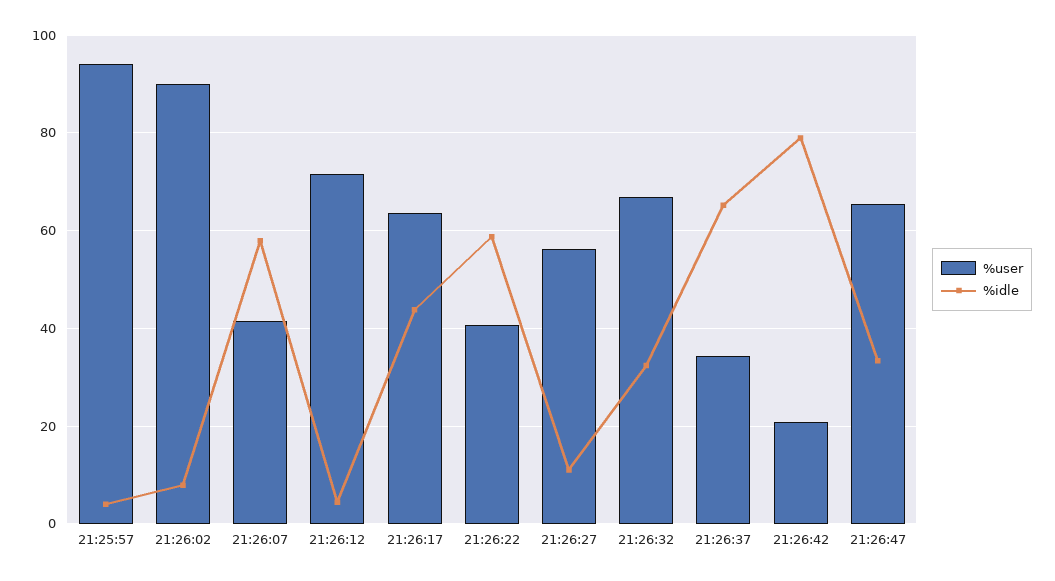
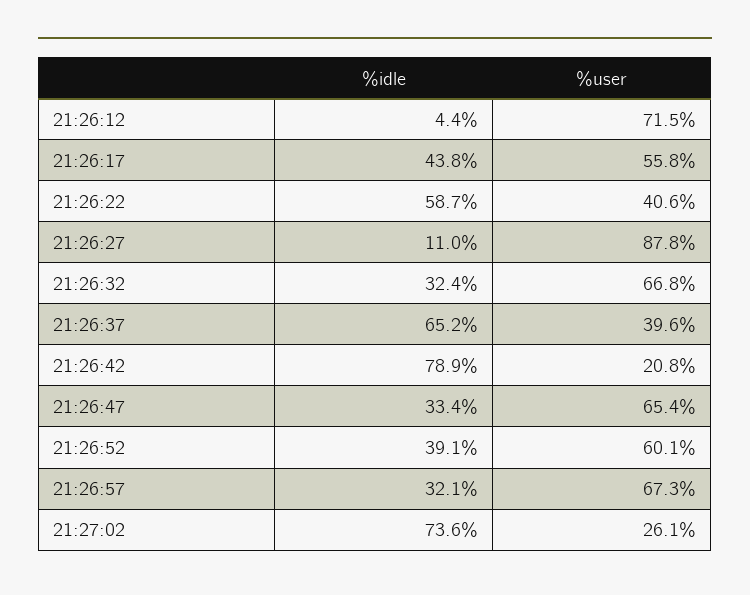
%user, 21:25:57: 94 -> none
%idle, 21:25:57: 4 -> none
%user, 21:26:02: 90 -> none
%idle, 21:26:02: 8 -> none
%user, 21:26:07: 42 -> none
%idle, 21:26:07: 58 -> none
%user, 21:26:17: 64 -> 55.8
%user, 21:26:27: 56 -> 87.8
%user, 21:26:37: 34 -> 39.6
%idle, 21:26:52: none -> 39.1
%user, 21:26:52: none -> 60.1
%idle, 21:26:57: none -> 32.1
%user, 21:26:57: none -> 67.3
%idle, 21:27:02: none -> 73.6
%user, 21:27:02: none -> 26.1

